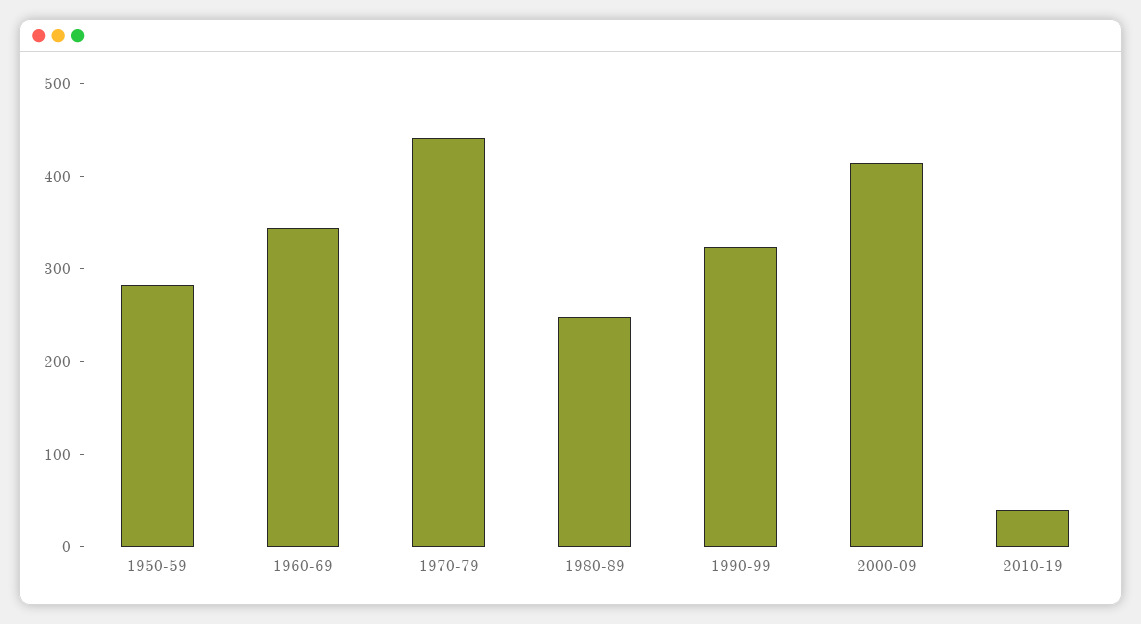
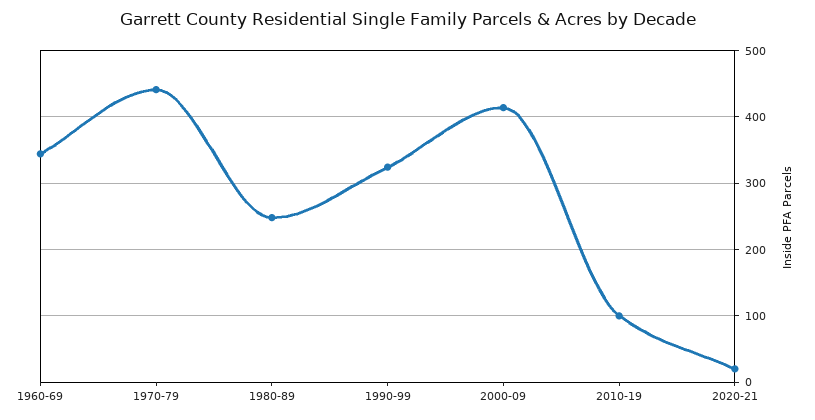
1950-59: 280 -> none
2010-19: 40 -> 100
2020-21: none -> 20

